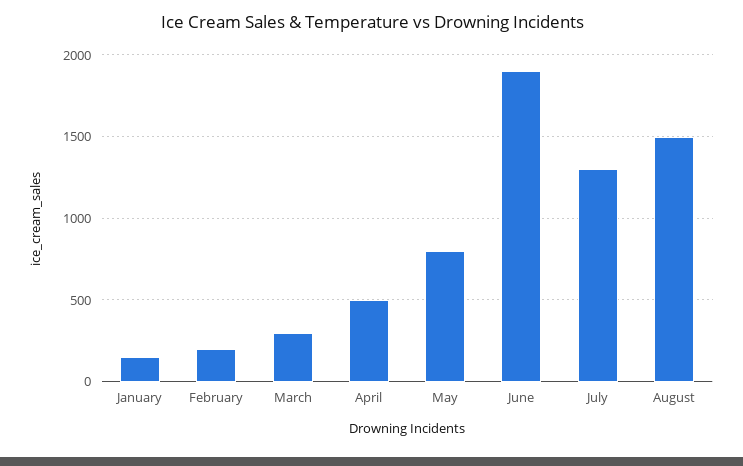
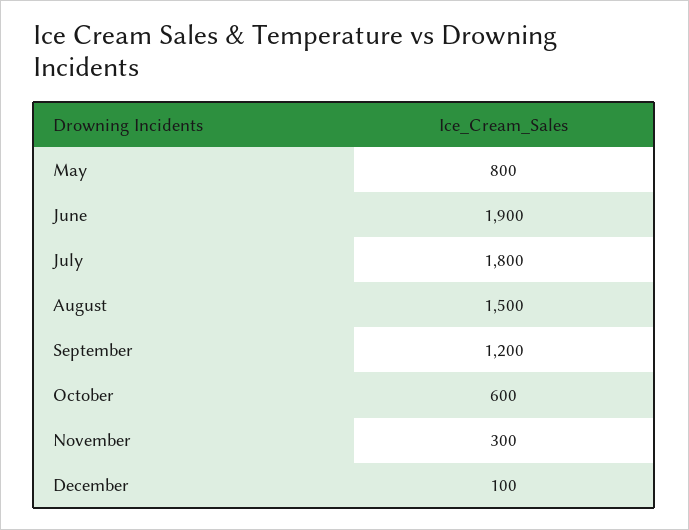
January: 150 -> none
February: 200 -> none
March: 300 -> none
April: 500 -> none
July: 1300 -> 1800
September: none -> 1200
October: none -> 600
November: none -> 300
December: none -> 100

